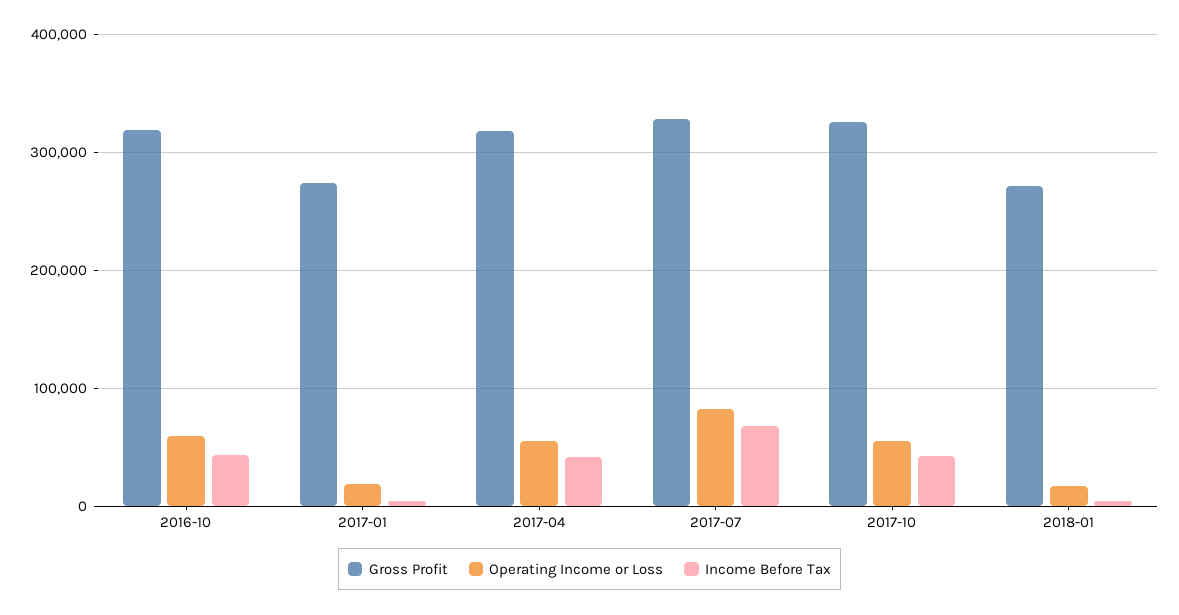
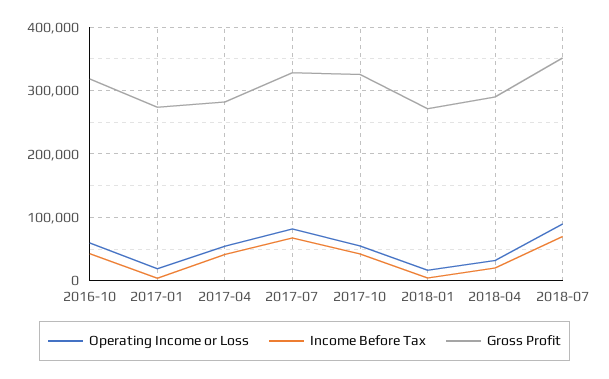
Gross Profit, 2017-04: 320000 -> 280000
Operating Income or Loss, 2018-04: none -> 30000
Income Before Tax, 2018-04: none -> 20000
Gross Profit, 2018-04: none -> 290000
Operating Income or Loss, 2018-07: none -> 90000
Income Before Tax, 2018-07: none -> 70000
Gross Profit, 2018-07: none -> 350000

